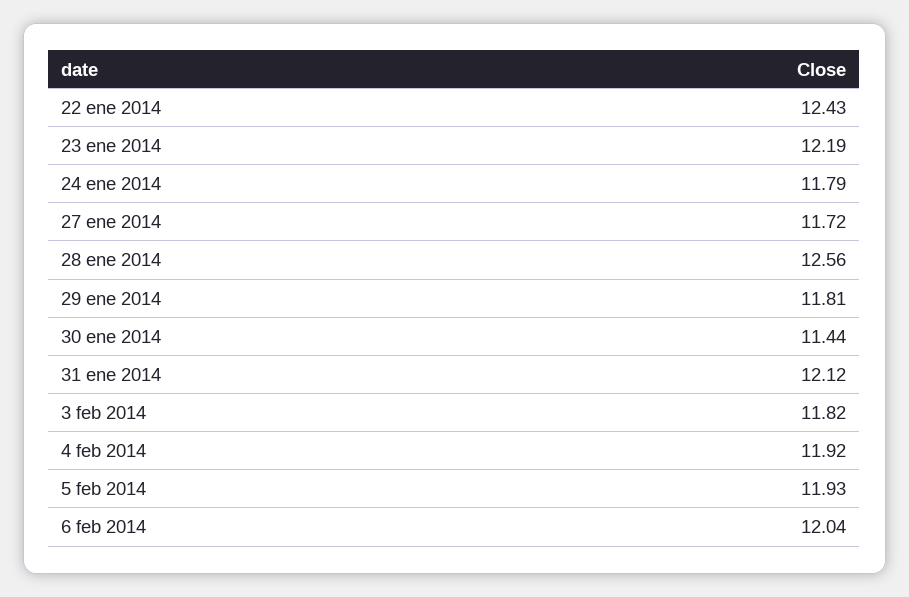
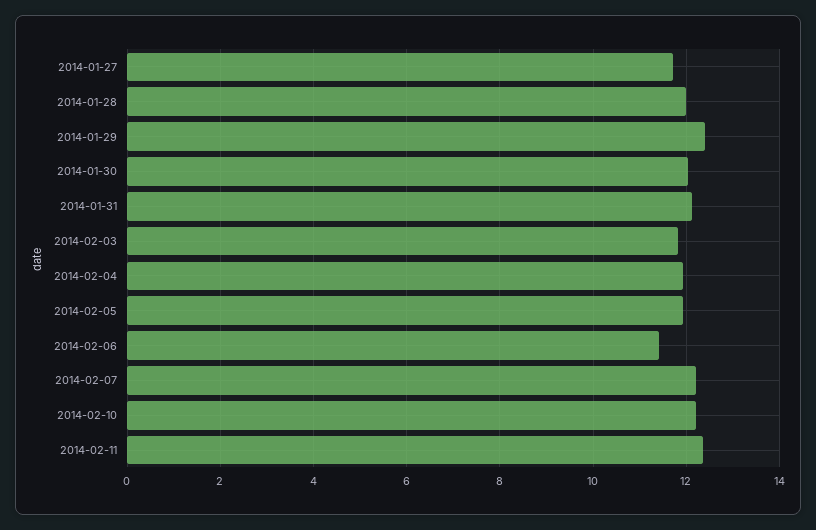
22 ene 2014: 12.43 -> none
23 ene 2014: 12.19 -> none
24 ene 2014: 11.79 -> none
28 ene 2014: 12.56 -> 12
29 ene 2014: 11.81 -> 12.4
30 ene 2014: 11.44 -> 12
6 feb 2014: 12.04 -> 11.4
2014-02-07: none -> 12.2
2014-02-10: none -> 12.2
2014-02-11: none -> 12.4

